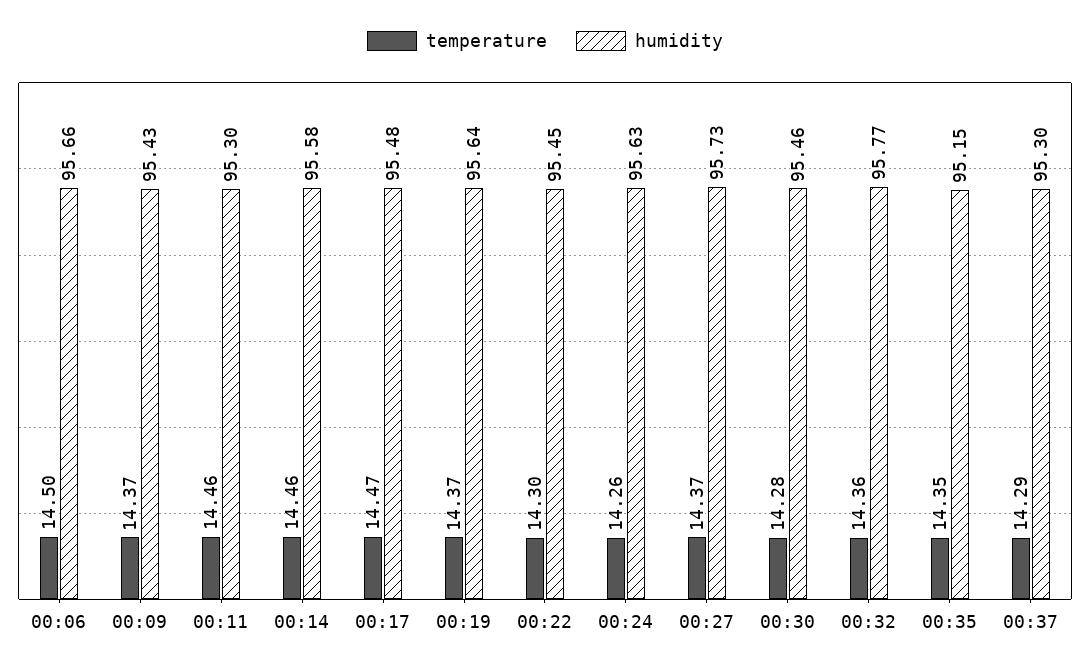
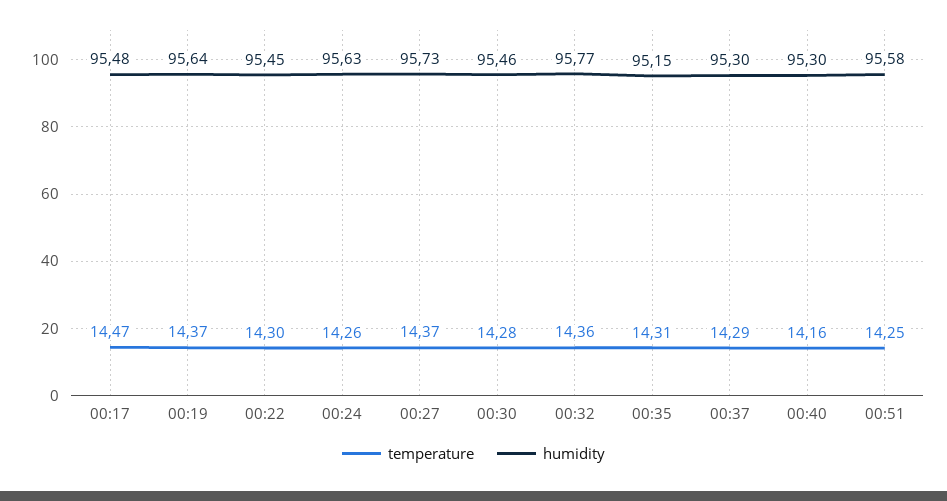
temperature, 00:06: 14.5 -> none
humidity, 00:06: 95.66 -> none
temperature, 00:09: 14.37 -> none
humidity, 00:09: 95.43 -> none
temperature, 00:11: 14.46 -> none
humidity, 00:11: 95.3 -> none
temperature, 00:14: 14.46 -> none
humidity, 00:14: 95.58 -> none
temperature, 00:35: 14.35 -> 14.31
temperature, 00:40: none -> 14.16
humidity, 00:40: none -> 95.3
temperature, 00:51: none -> 14.25
humidity, 00:51: none -> 95.58

